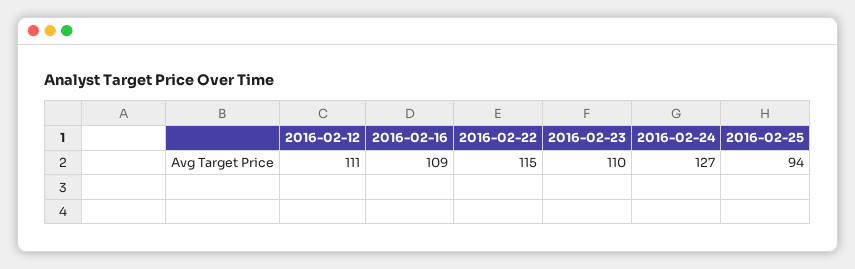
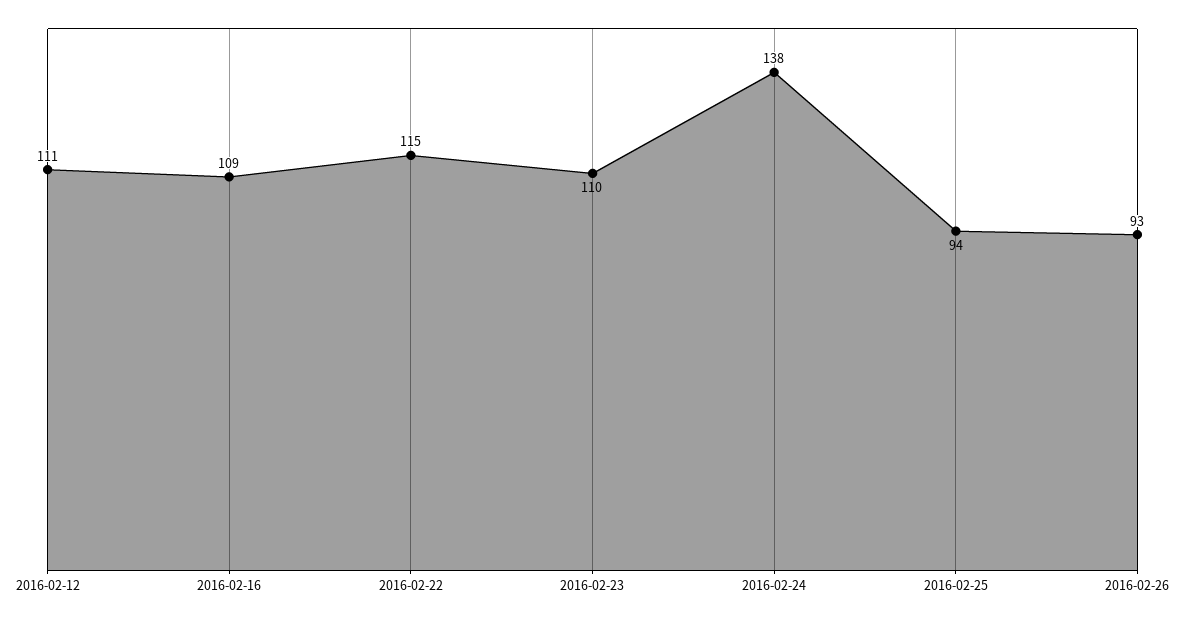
2016-02-24: 127 -> 138
2016-02-26: none -> 93

